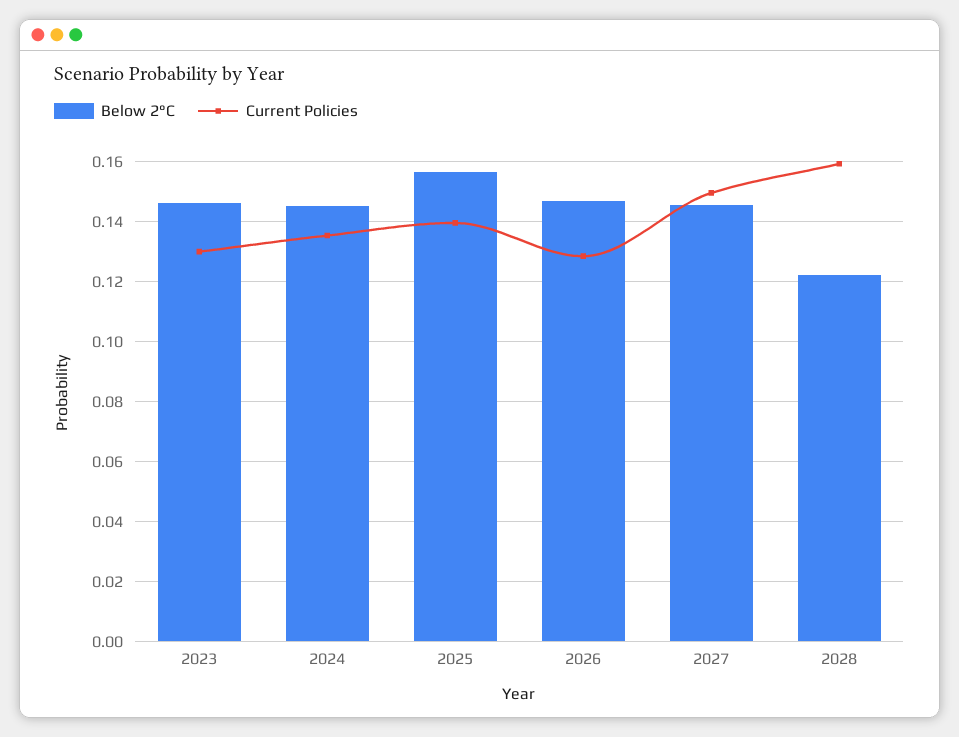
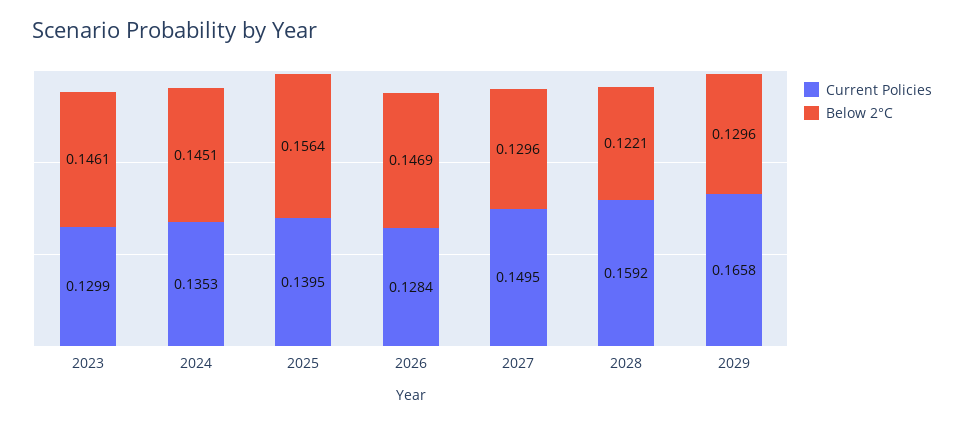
Below 2°C, 2027: 0.145 -> 0.1296
Current Policies, 2029: none -> 0.1658
Below 2°C, 2029: none -> 0.1296

